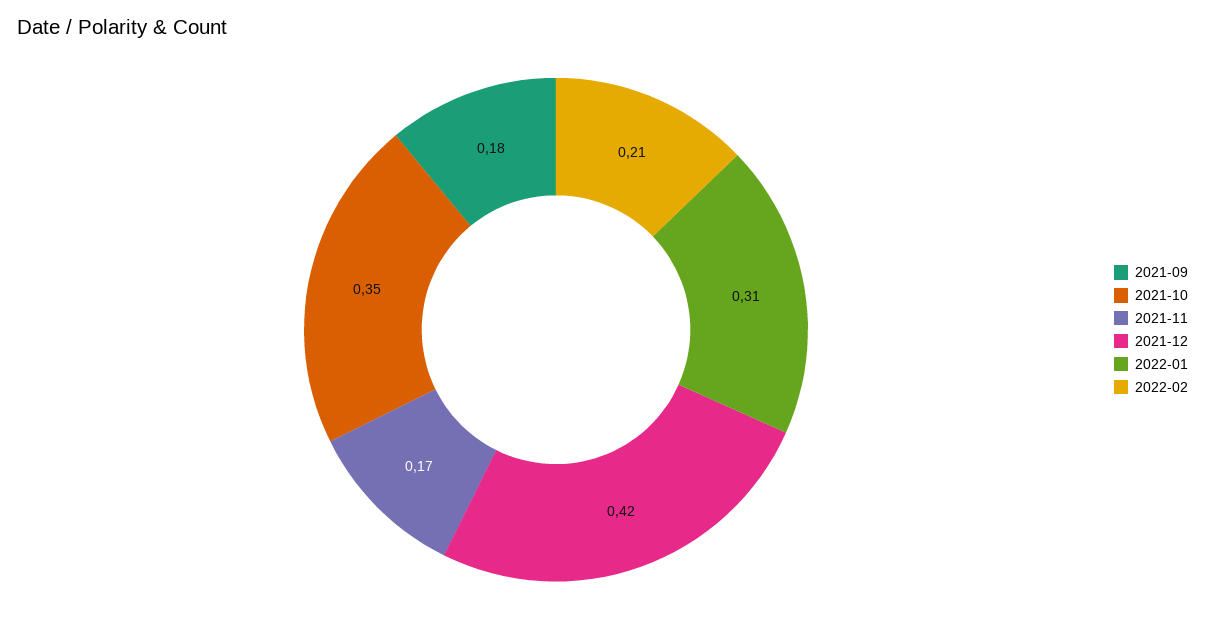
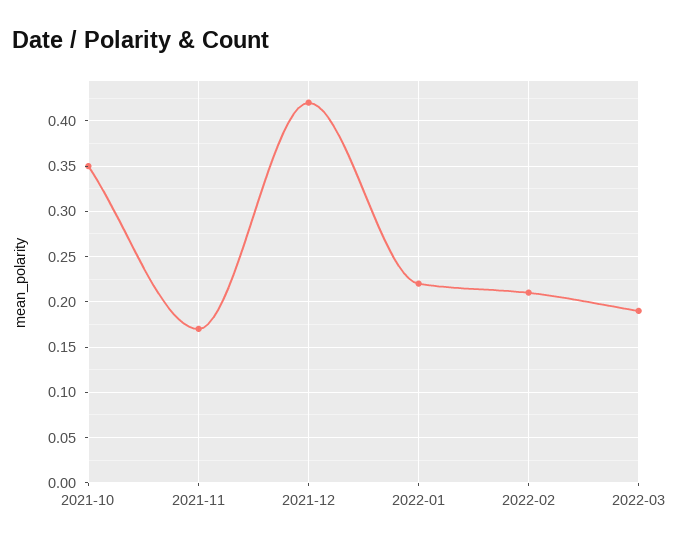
2021-09: 0.18 -> none
2022-01: 0.31 -> 0.22
2022-03: none -> 0.19

